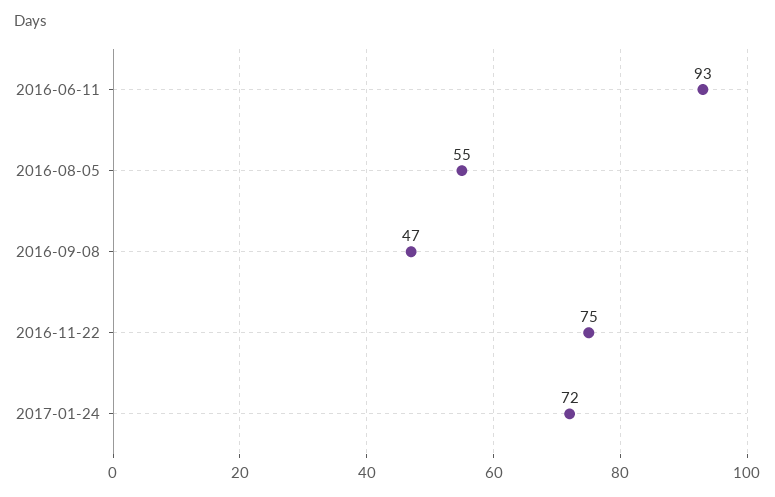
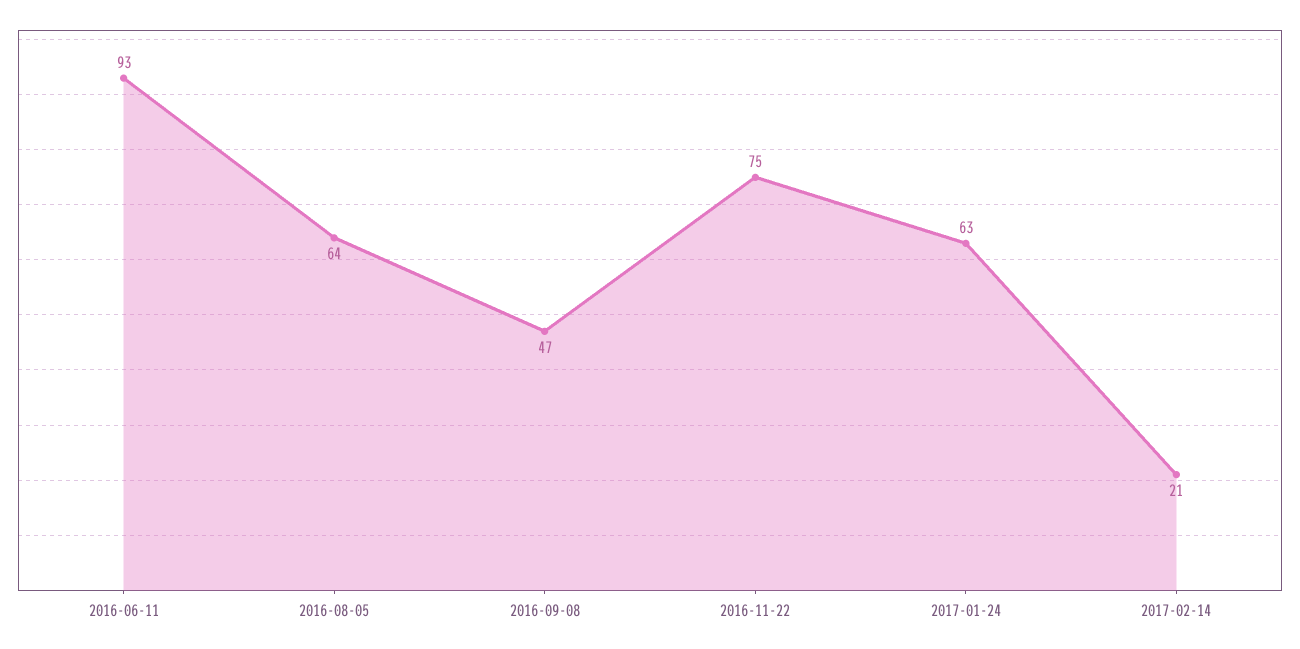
2016-08-05: 55 -> 64
2017-01-24: 72 -> 63
2017-02-14: none -> 21

